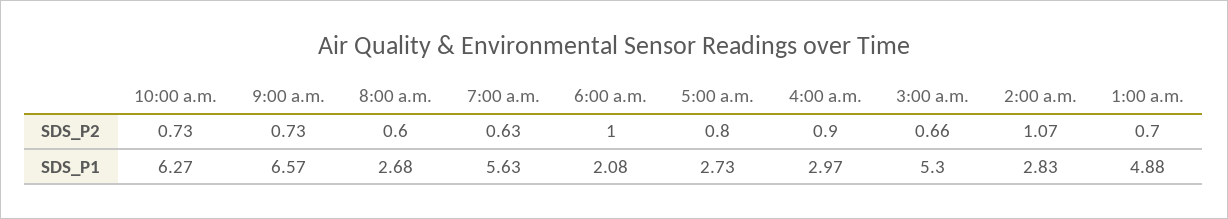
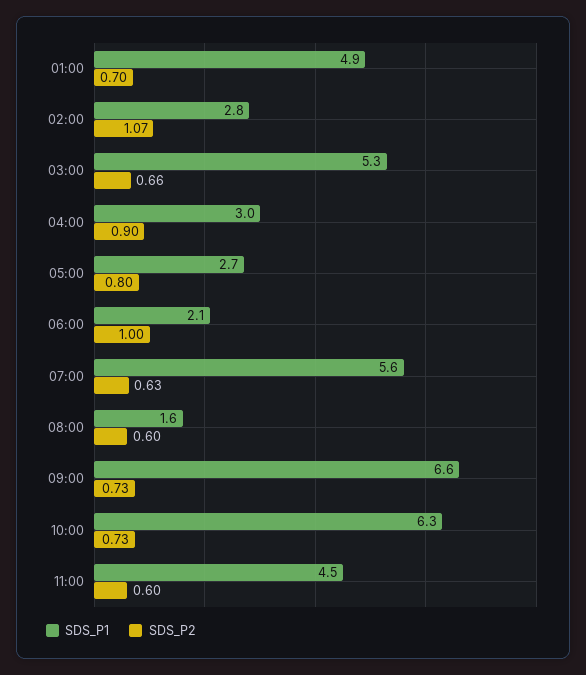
SDS_P1, 8:00 a.m.: 2.68 -> 1.6
SDS_P1, 11:00: none -> 4.5
SDS_P2, 11:00: none -> 0.6

